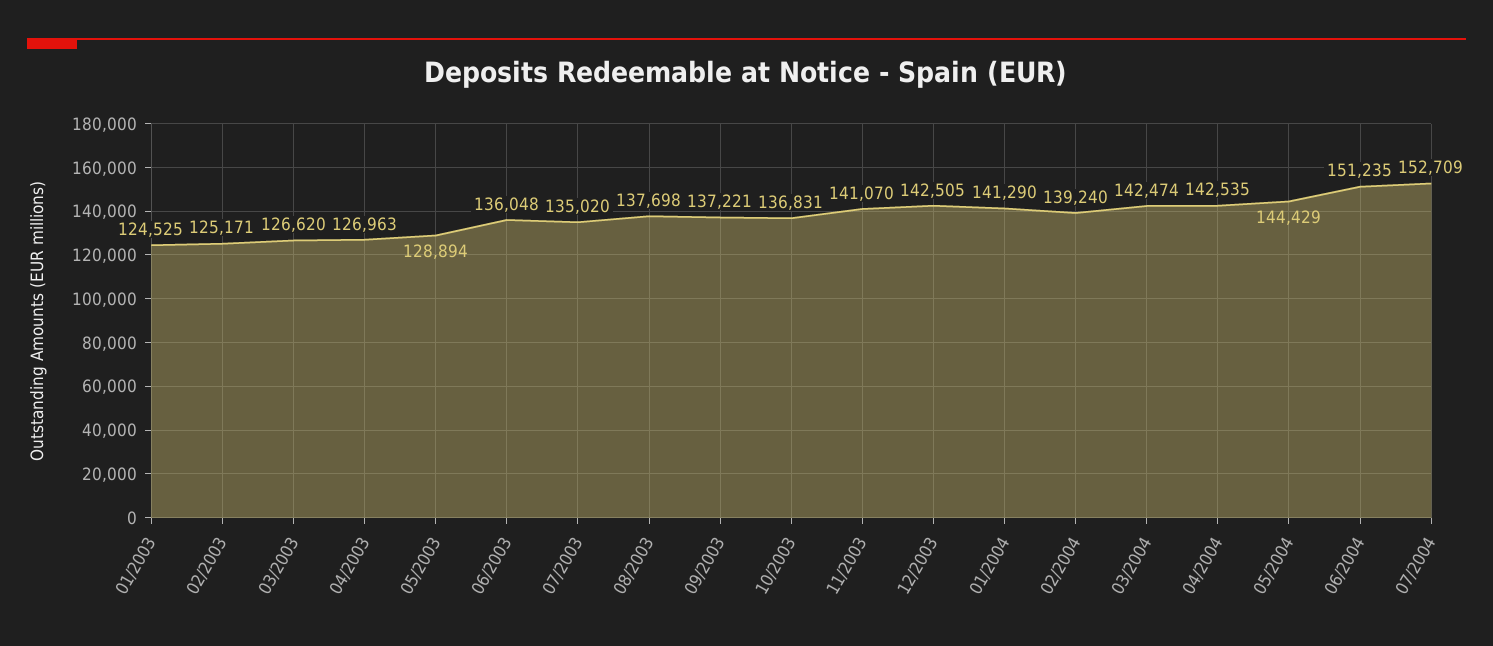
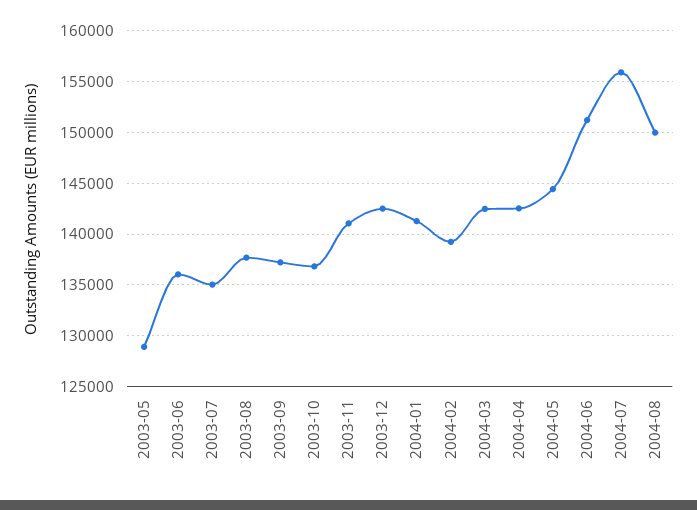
01/2003: 124525 -> none
02/2003: 125171 -> none
03/2003: 126620 -> none
04/2003: 126963 -> none
07/2004: 152709 -> 156000
2004-08: none -> 150000

